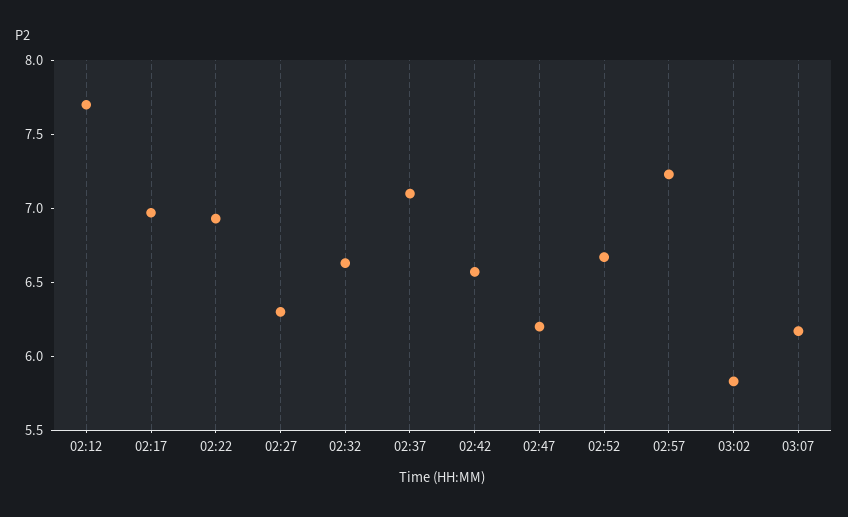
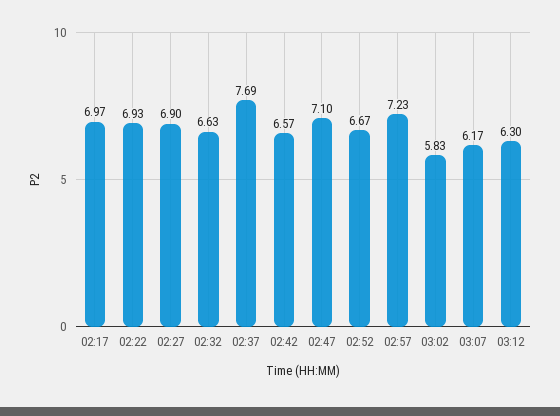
02:12: 7.7 -> none
02:27: 6.3 -> 6.9
02:37: 7.1 -> 7.69
02:47: 6.2 -> 7.1
03:12: none -> 6.3

